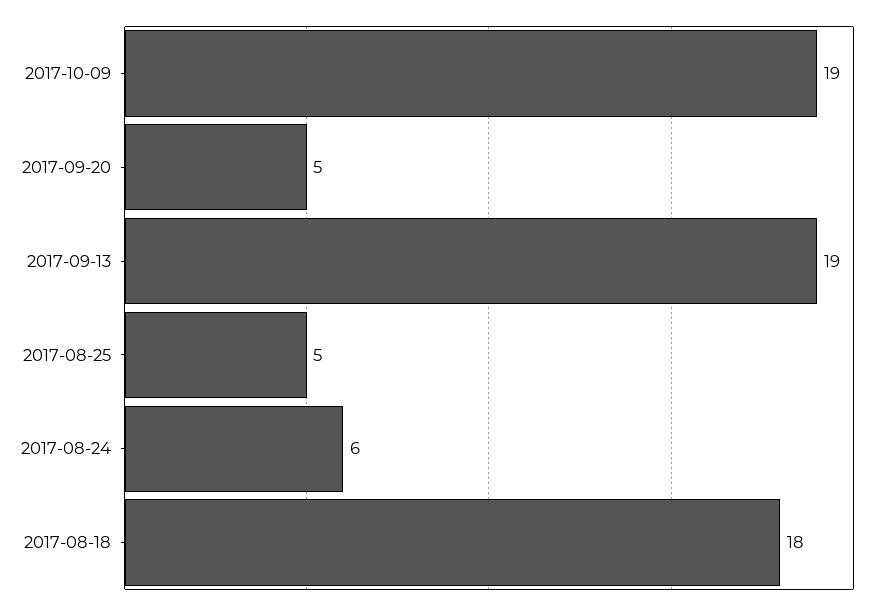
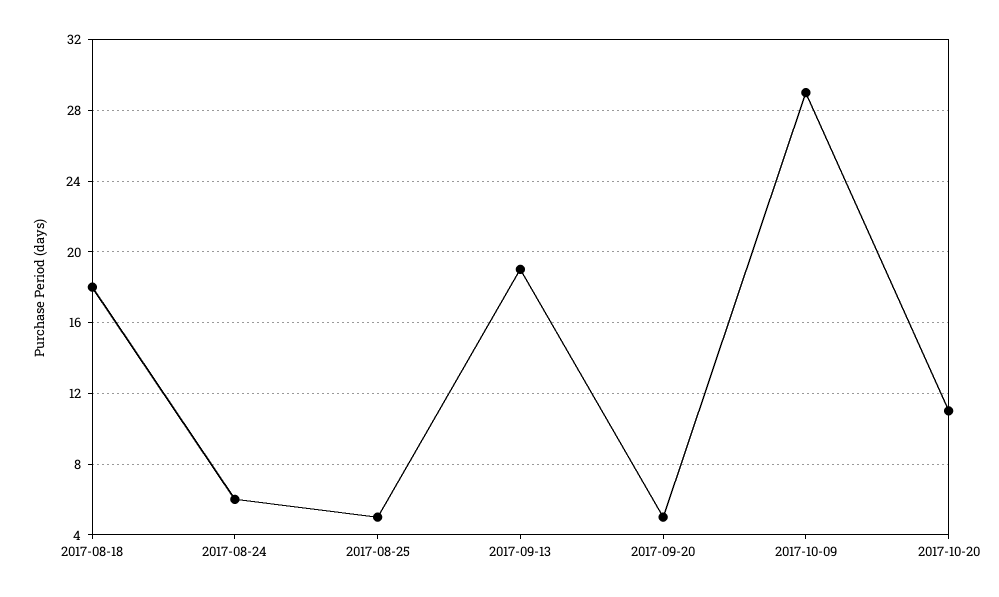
2017-10-09: 19 -> 29
2017-10-20: none -> 11

